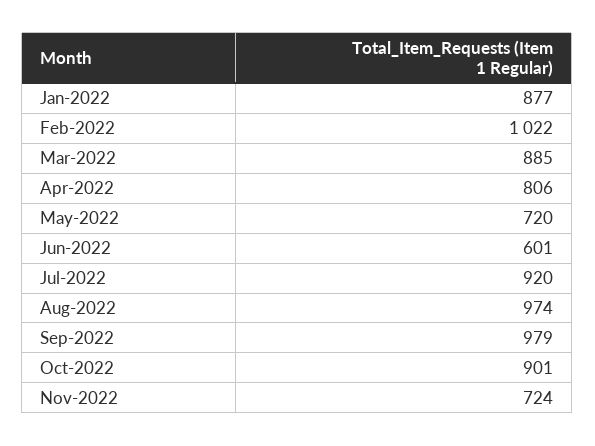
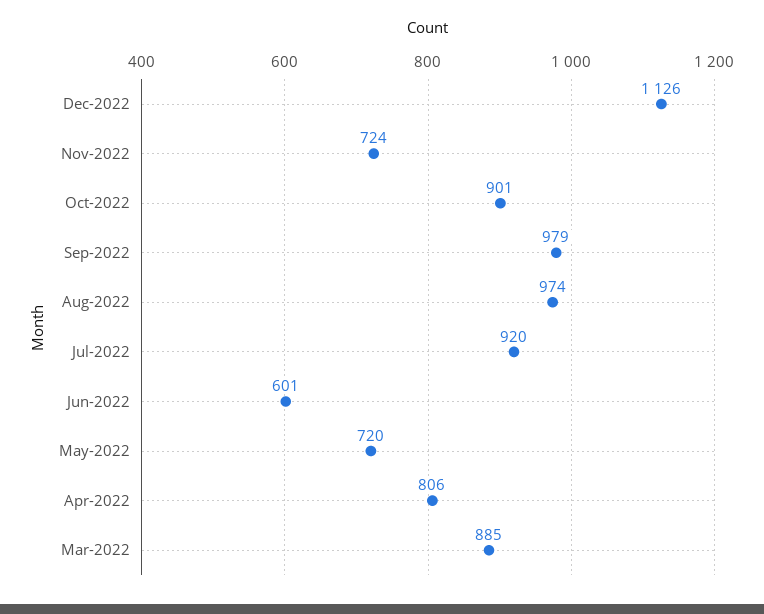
Jan-2022: 877 -> none
Feb-2022: 1022 -> none
Dec-2022: none -> 1126

